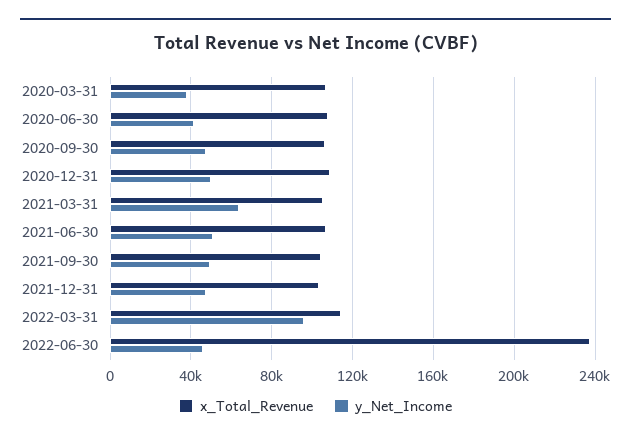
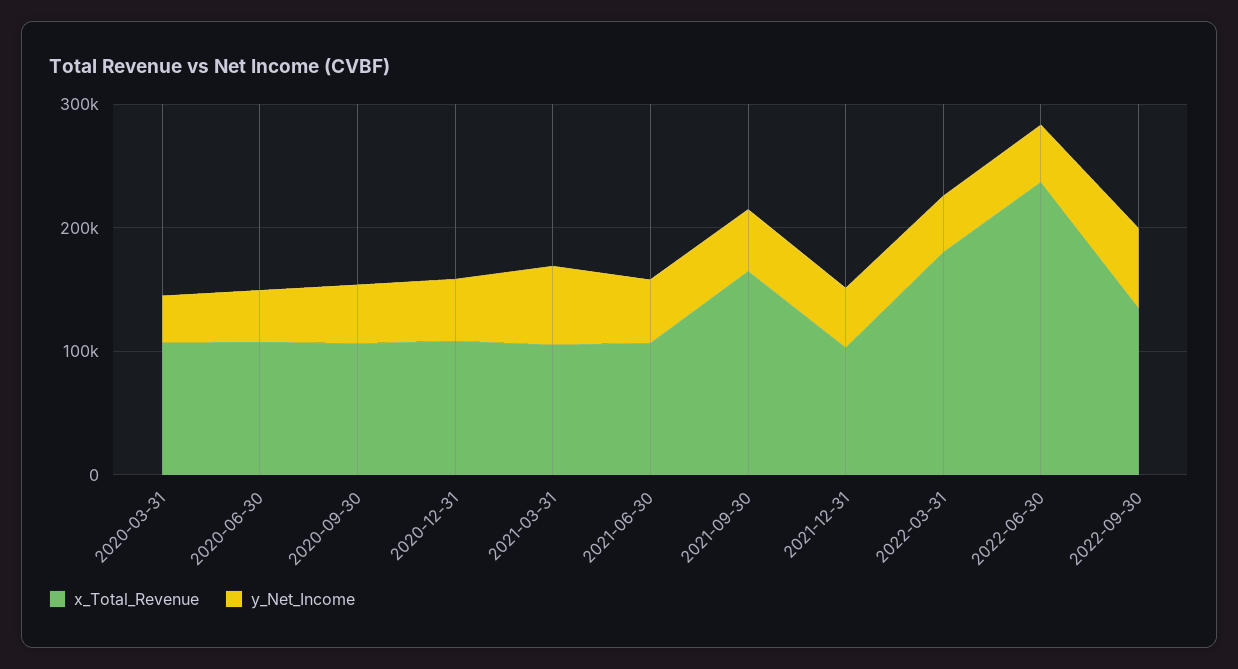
x_Total_Revenue, 2021-09-30: 105000 -> 160000
x_Total_Revenue, 2022-03-31: 115000 -> 180000
y_Net_Income, 2022-03-31: 95000 -> 40000
x_Total_Revenue, 2022-09-30: none -> 140000
y_Net_Income, 2022-09-30: none -> 60000

